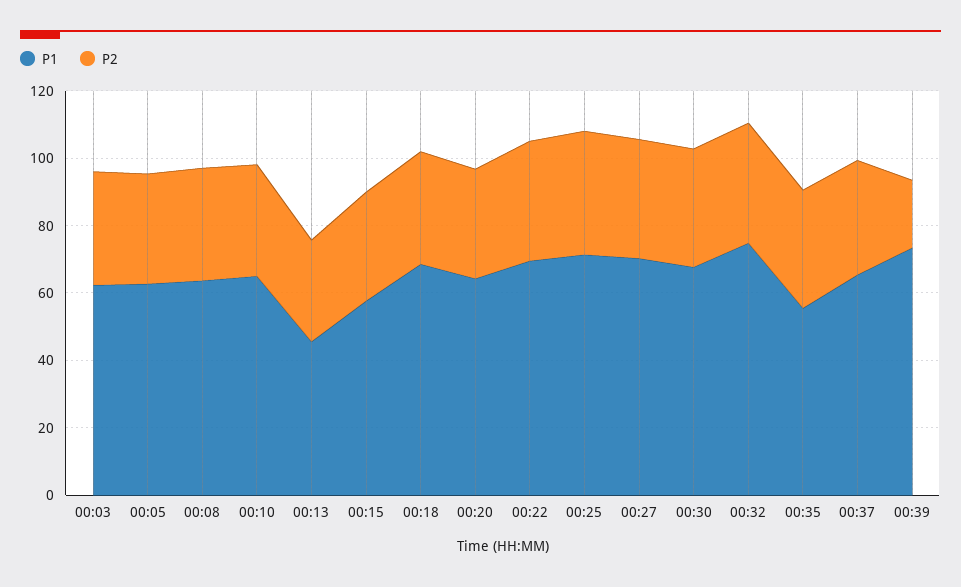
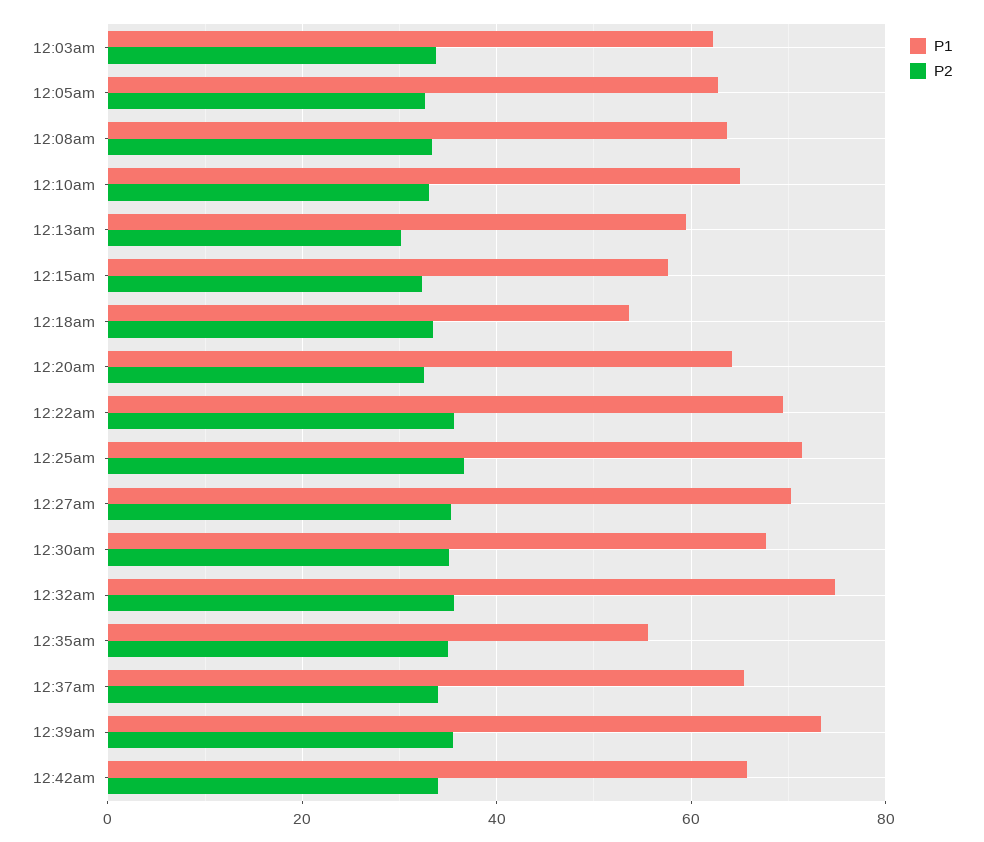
P1, 00:13: 45 -> 60
P1, 00:18: 70 -> 54
P2, 00:39: 20 -> 36
P1, 12:42am: none -> 66
P2, 12:42am: none -> 34

